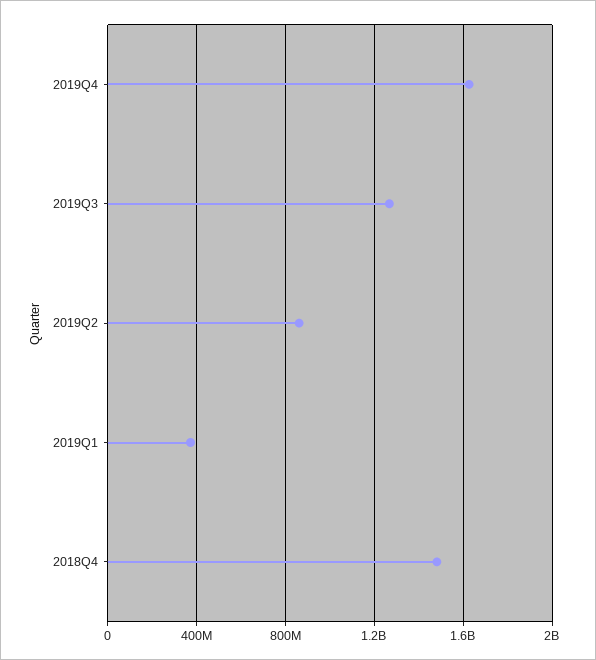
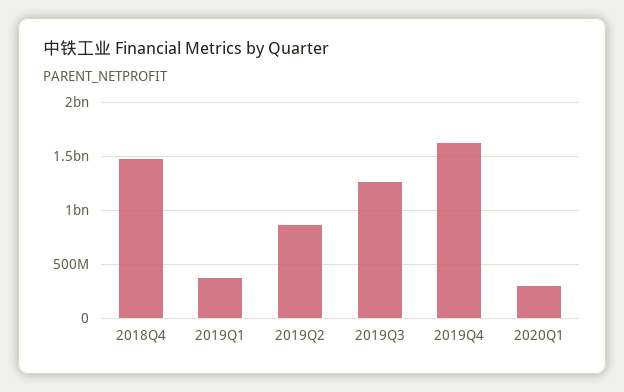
2020Q1: none -> 300000000

